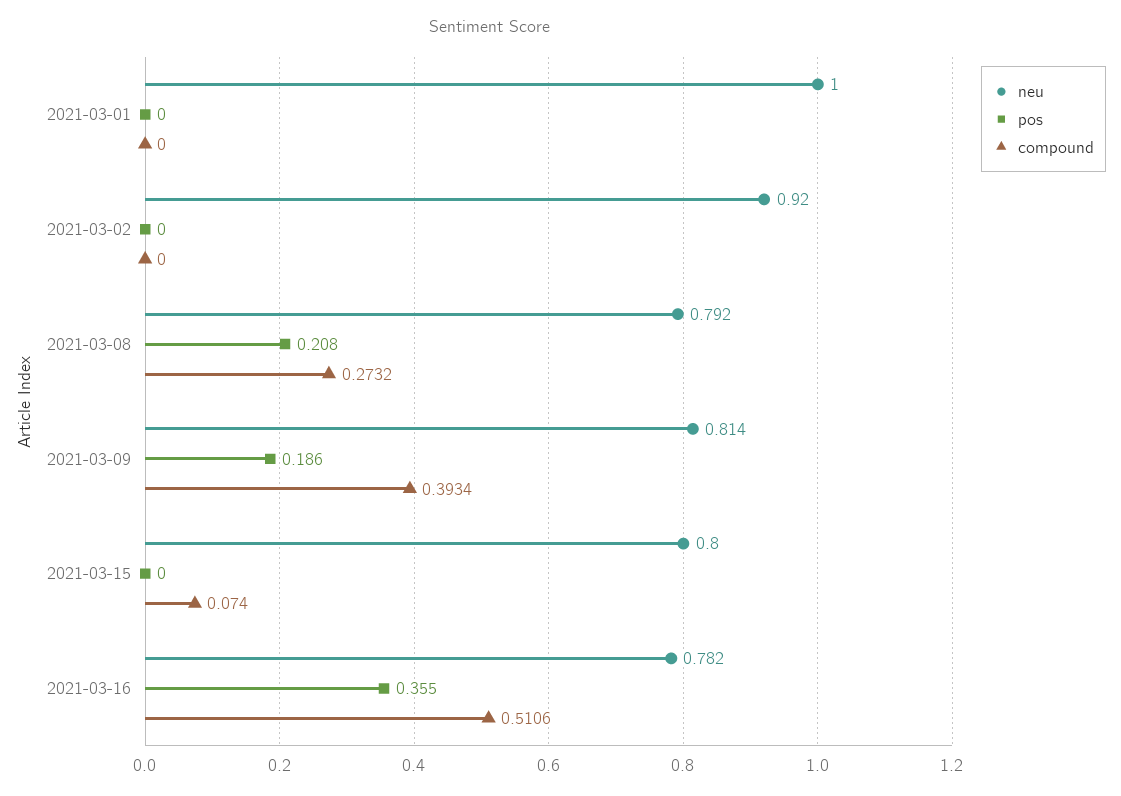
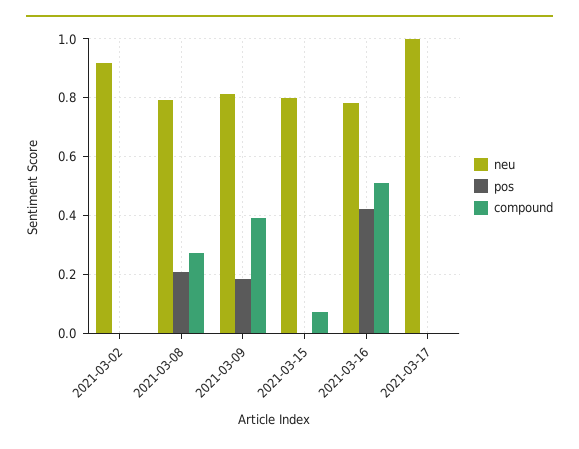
neu, 2021-03-01: 1 -> none
pos, 2021-03-01: 0 -> none
compound, 2021-03-01: 0 -> none
pos, 2021-03-16: 0.355 -> 0.425
neu, 2021-03-17: none -> 1
pos, 2021-03-17: none -> 0
compound, 2021-03-17: none -> 0

